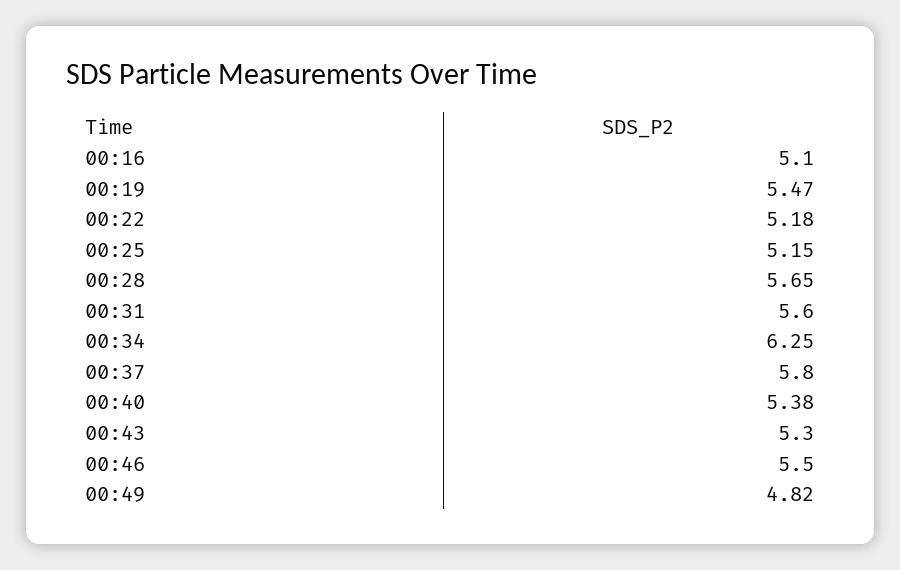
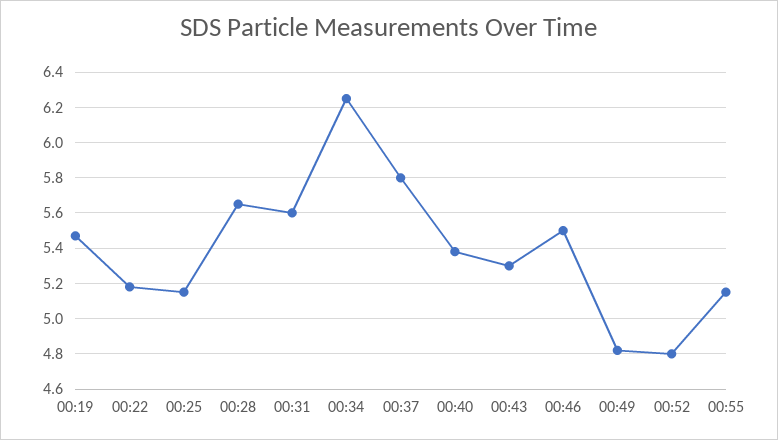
00:16: 5.1 -> none
00:52: none -> 4.8
00:55: none -> 5.15

